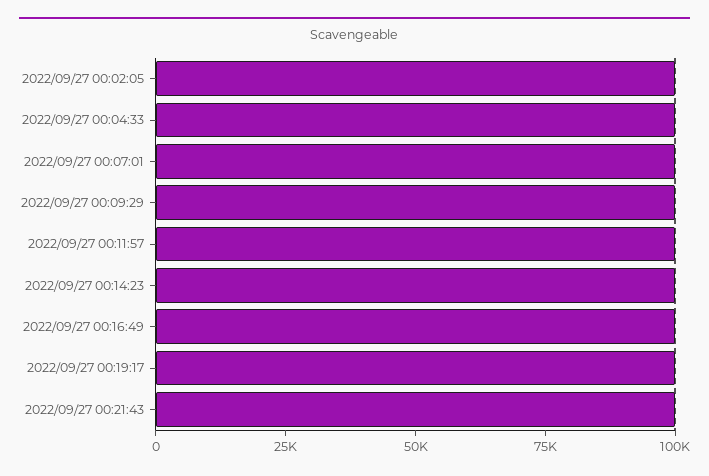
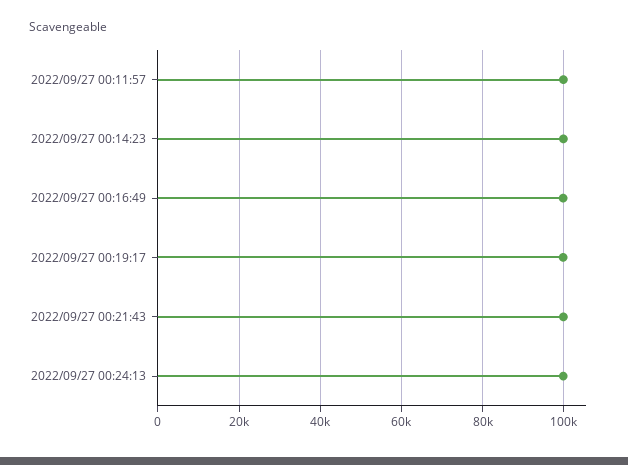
2022/09/27 00:02:05: 100000 -> none
2022/09/27 00:04:33: 100000 -> none
2022/09/27 00:07:01: 100000 -> none
2022/09/27 00:09:29: 100000 -> none
2022/09/27 00:24:13: none -> 100000

